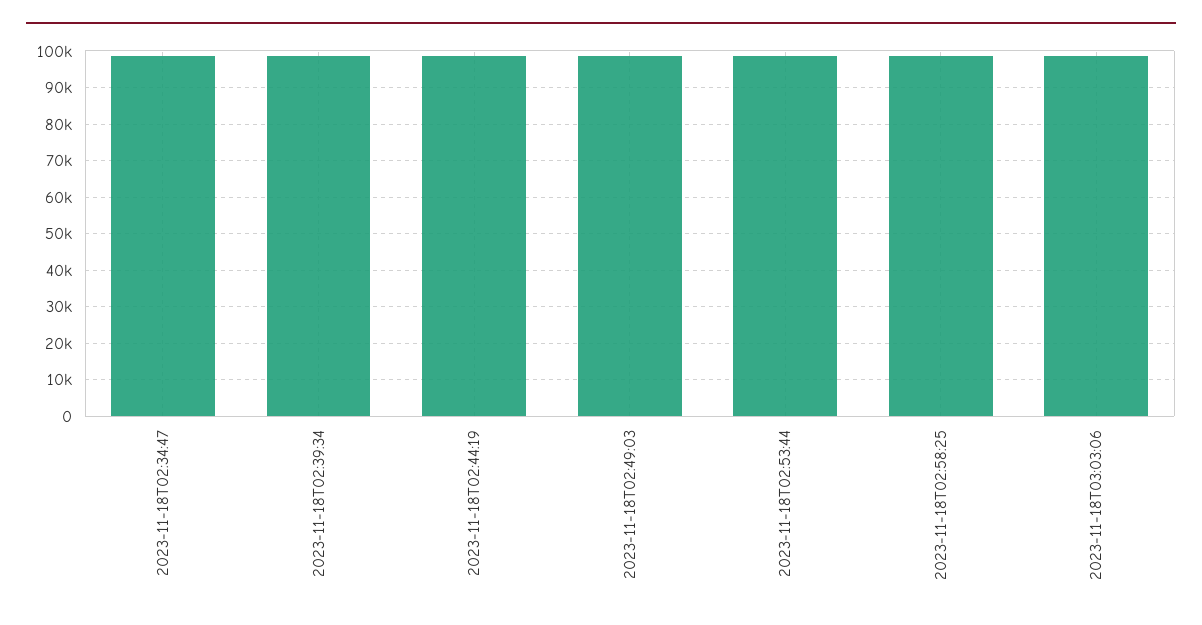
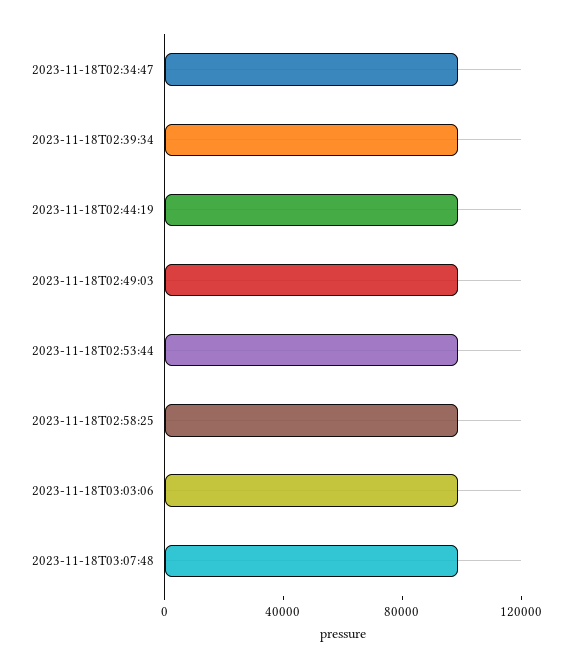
2023-11-18T03:07:48: none -> 100000

